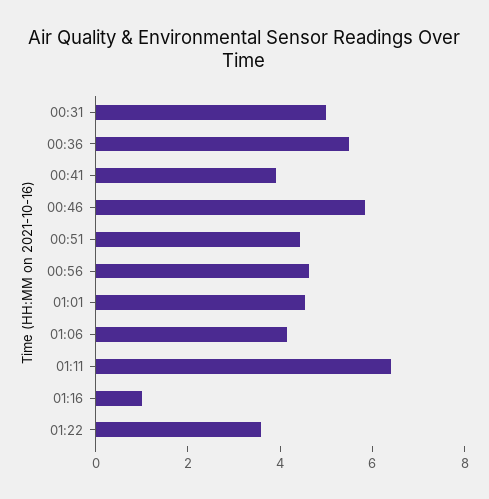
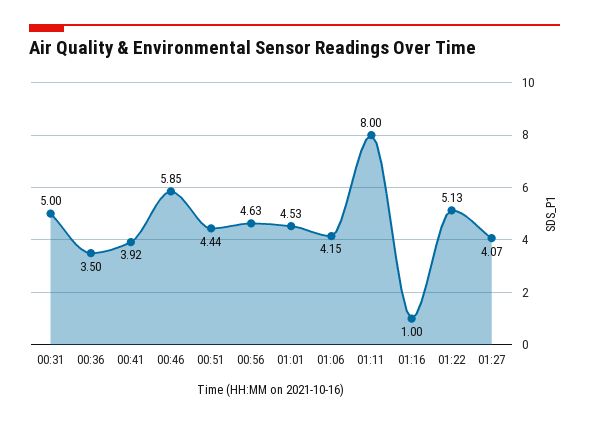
00:36: 5.5 -> 3.5
01:11: 6.5 -> 8
01:22: 3.5 -> 5.13
01:27: none -> 4.07

